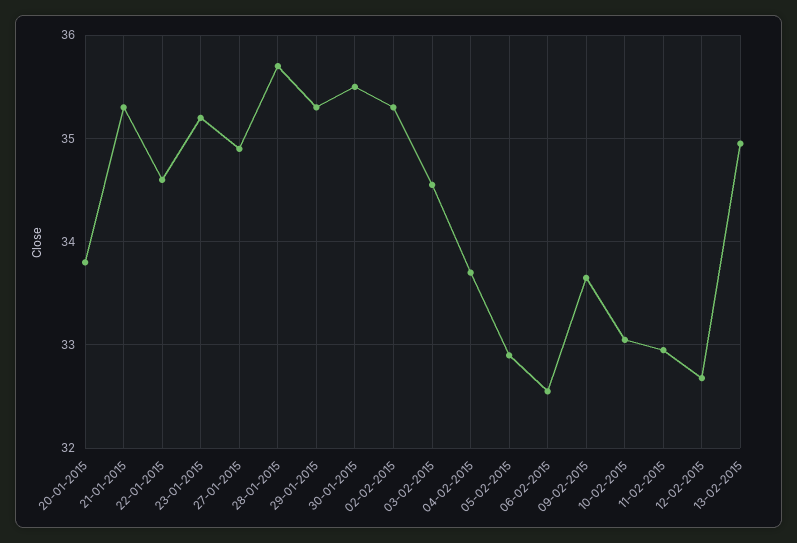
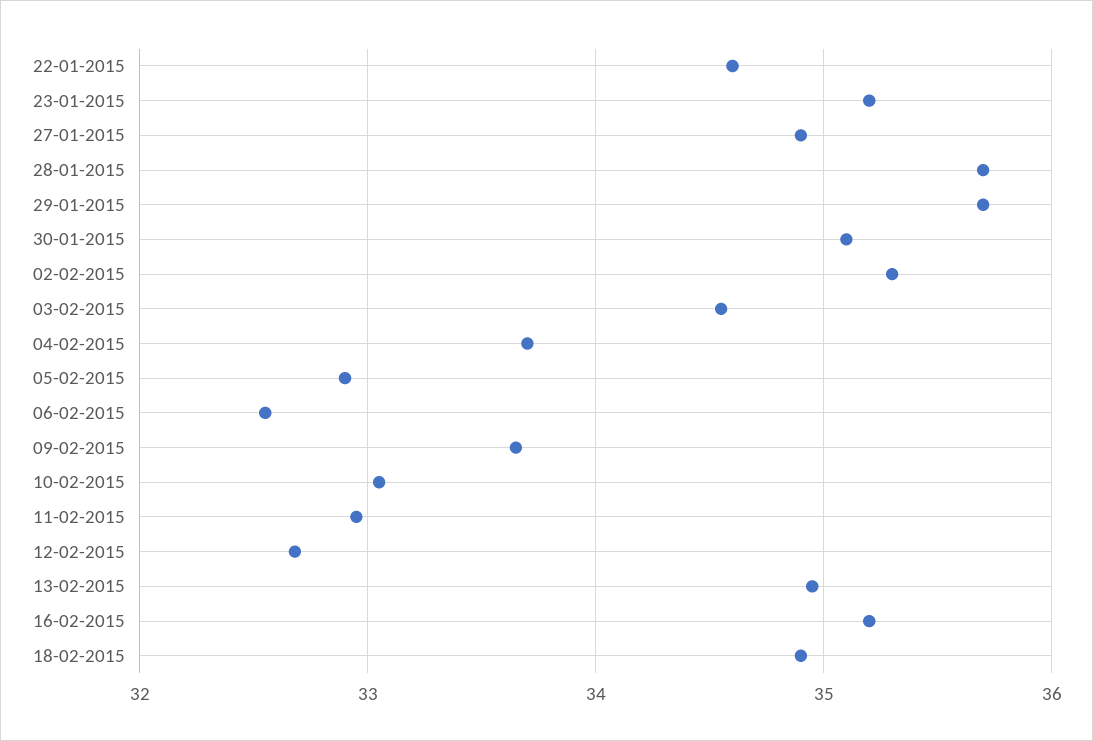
20-01-2015: 33.8 -> none
21-01-2015: 35.3 -> none
29-01-2015: 35.3 -> 35.7
30-01-2015: 35.5 -> 35.1
16-02-2015: none -> 35.2
18-02-2015: none -> 34.9

